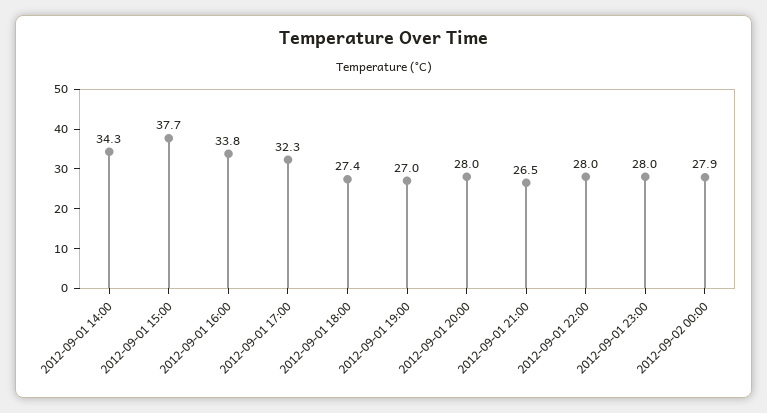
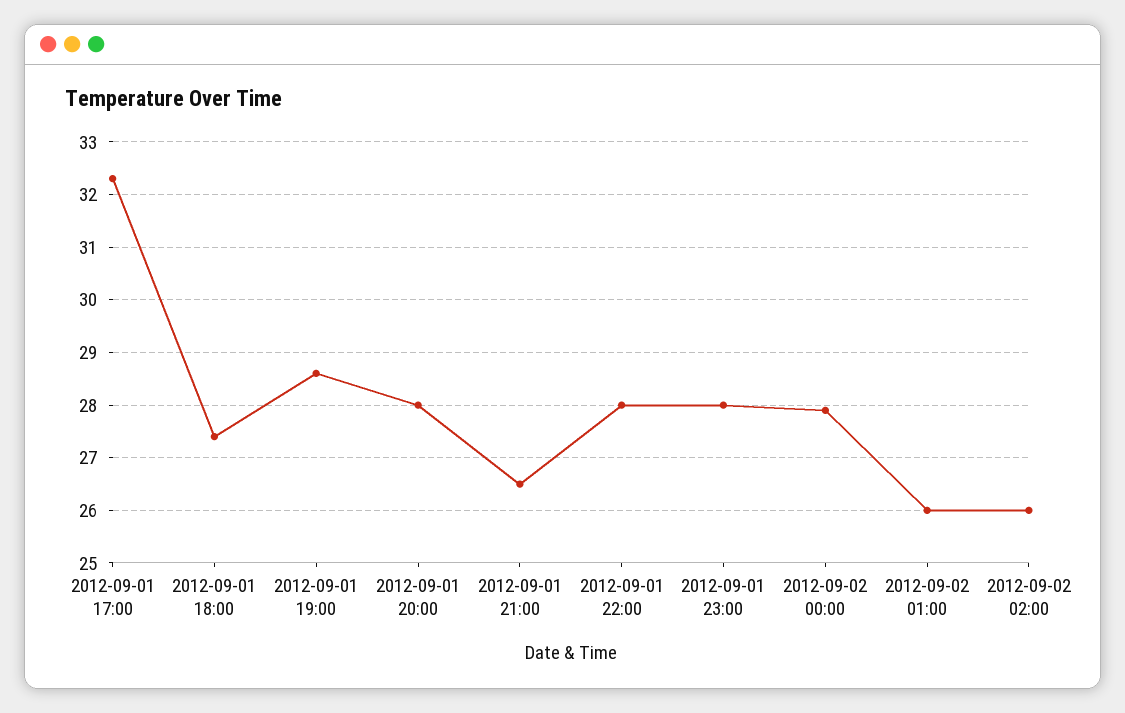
2012-09-01 14:00: 34.3 -> none
2012-09-01 15:00: 37.7 -> none
2012-09-01 16:00: 33.8 -> none
2012-09-01 19:00: 27 -> 28.5
2012-09-02 01:00: none -> 26
2012-09-02 02:00: none -> 26

